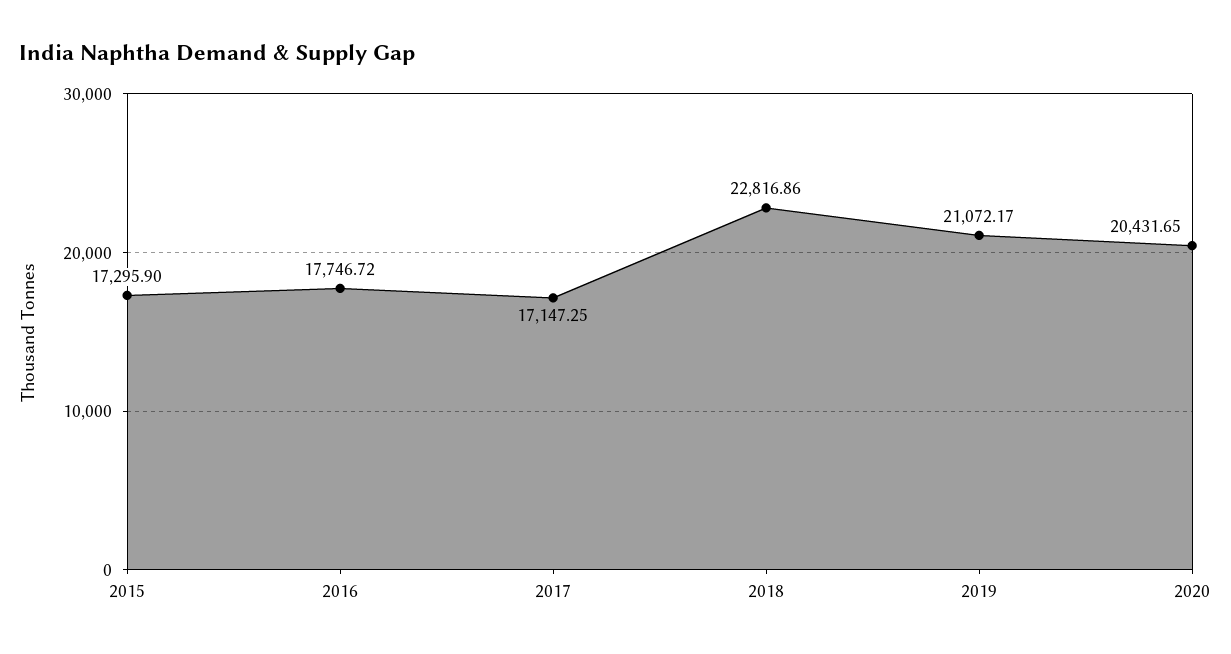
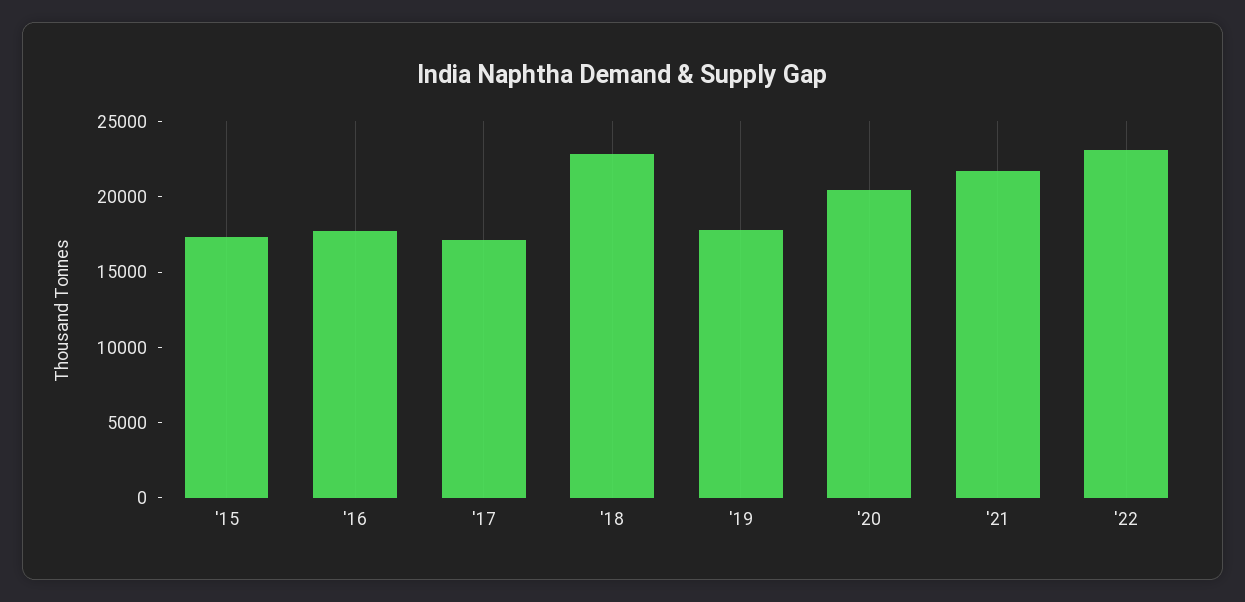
2019: 21072.17 -> 18000
'21: none -> 22000
'22: none -> 23000

